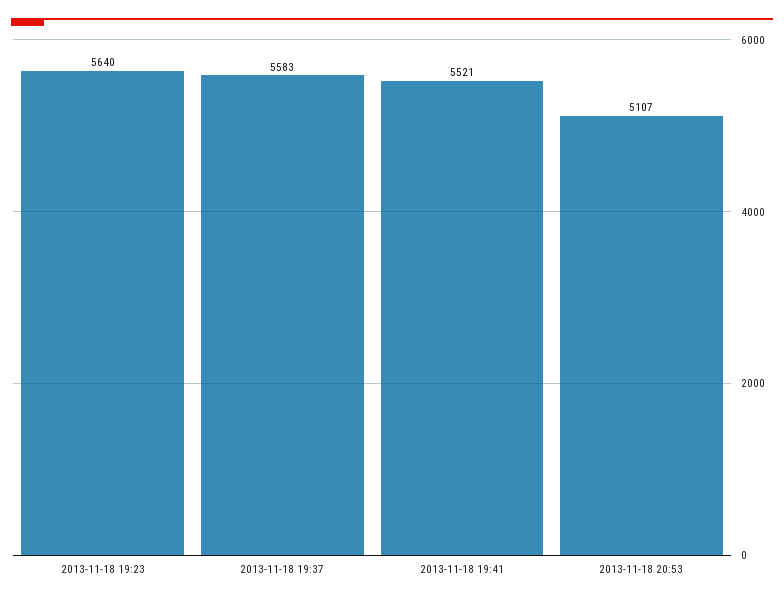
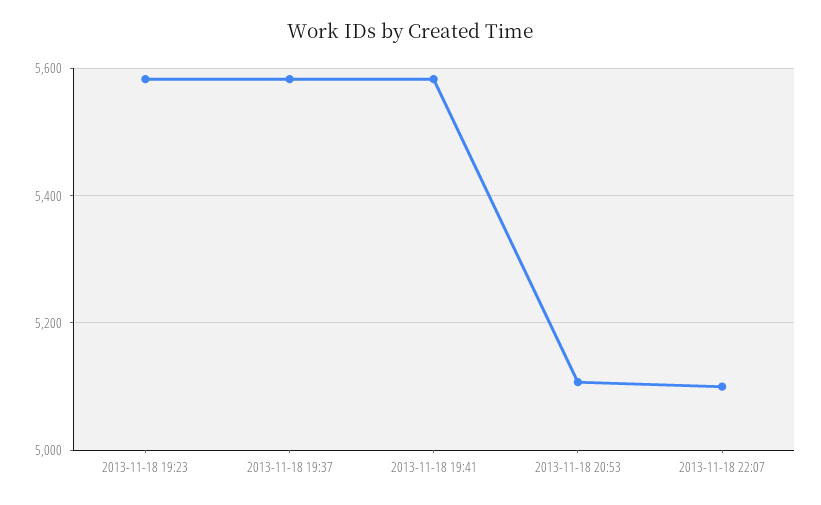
2013-11-18 19:23: 5640 -> 5580
2013-11-18 19:41: 5521 -> 5580
2013-11-18 22:07: none -> 5100

